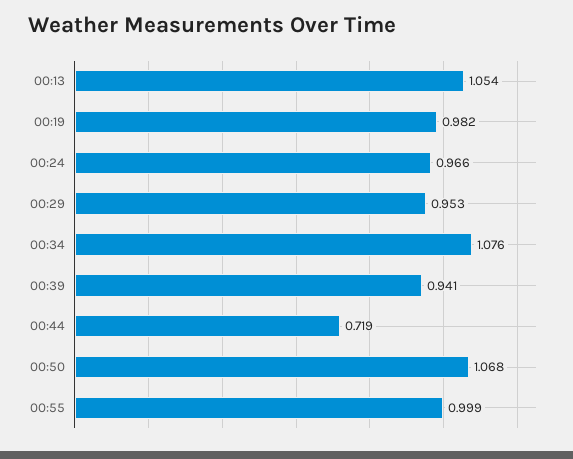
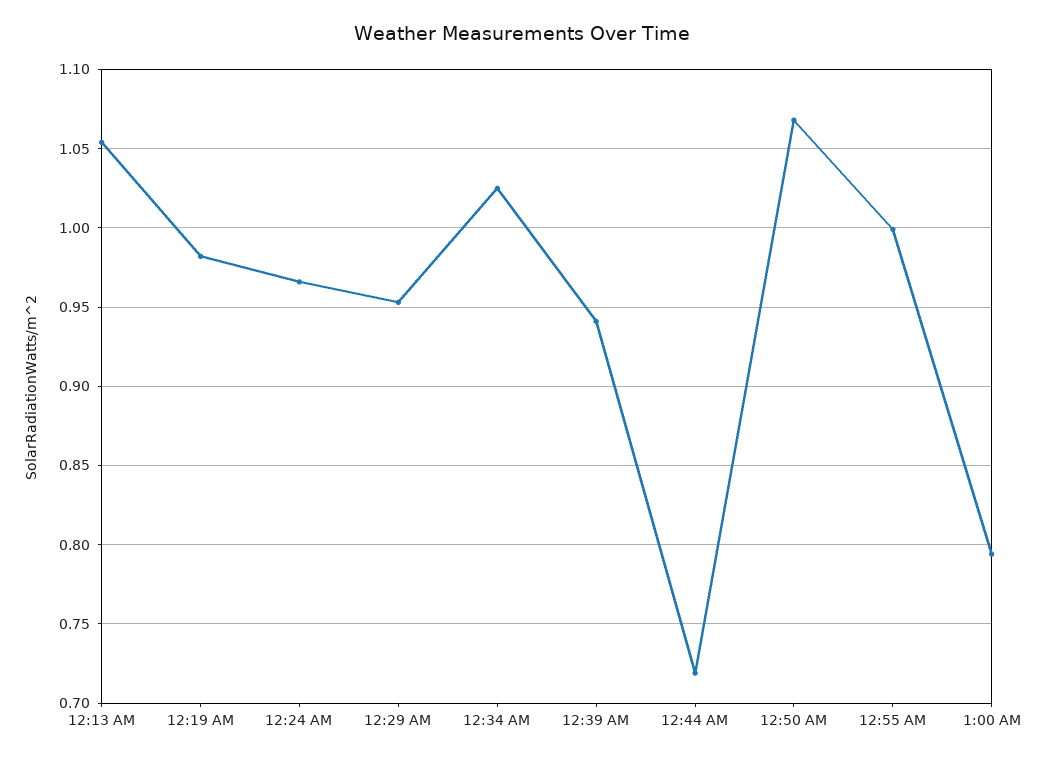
00:34: 1.076 -> 1.025
1:00 AM: none -> 0.795

